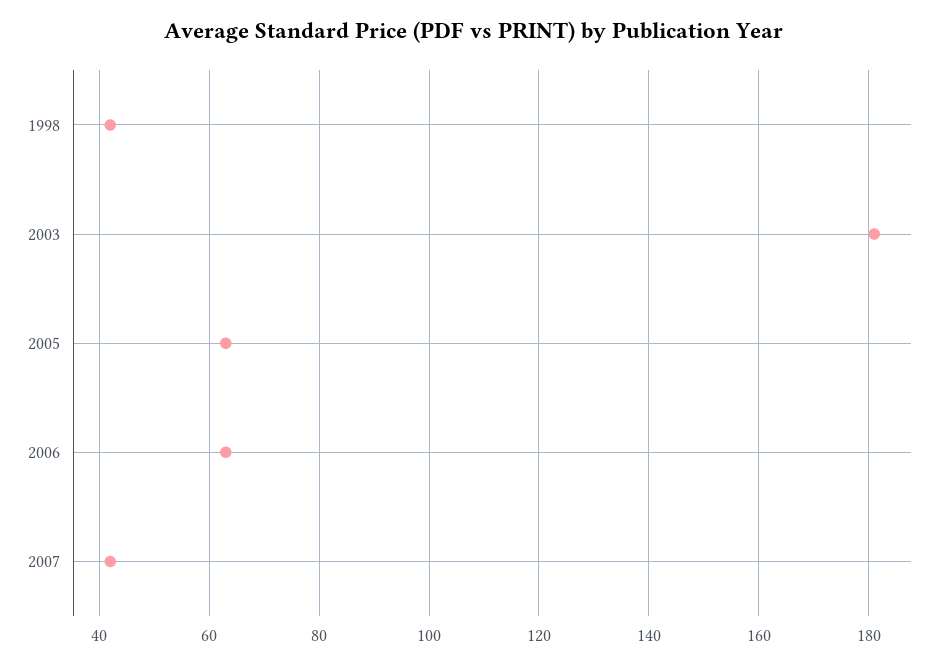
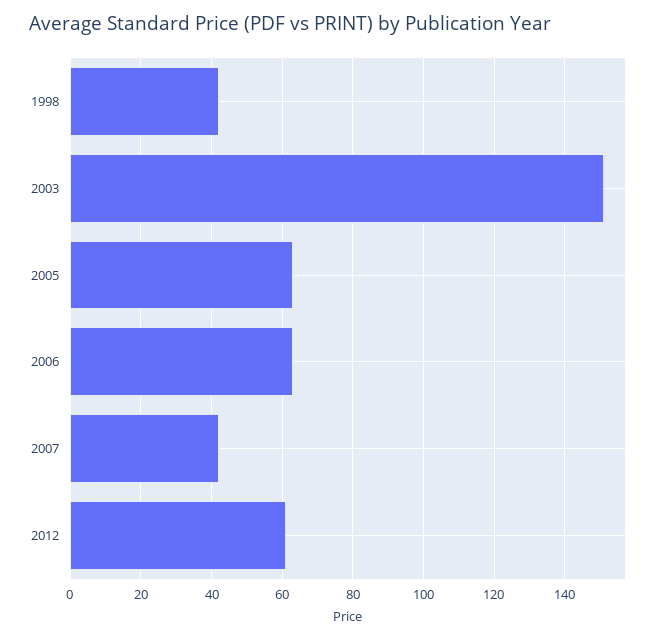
2003: 180 -> 150
2012: none -> 60

